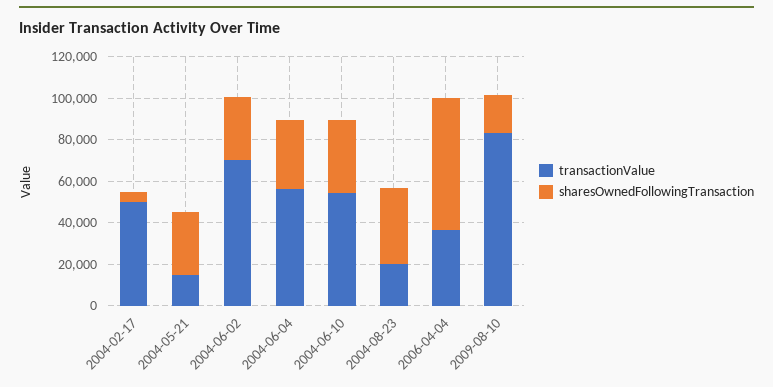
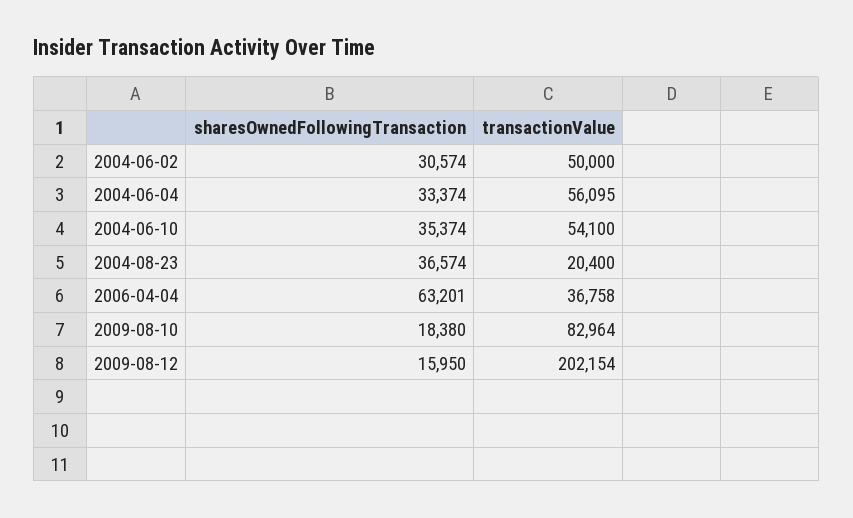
transactionValue, 2004-02-17: 50000 -> none
sharesOwnedFollowingTransaction, 2004-02-17: 5000 -> none
transactionValue, 2004-05-21: 15000 -> none
sharesOwnedFollowingTransaction, 2004-05-21: 30000 -> none
transactionValue, 2004-06-02: 70000 -> 50000
sharesOwnedFollowingTransaction, 2009-08-12: none -> 15950
transactionValue, 2009-08-12: none -> 202154

